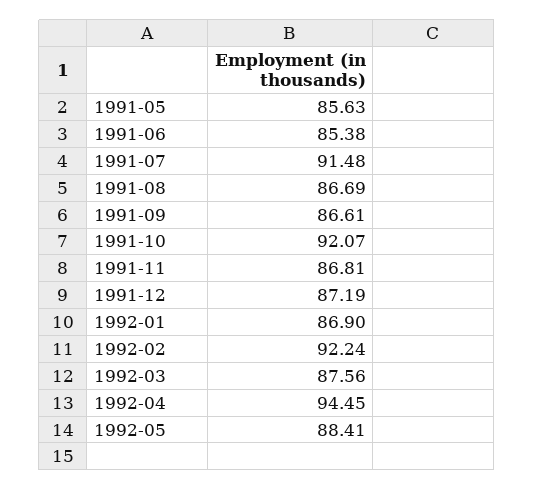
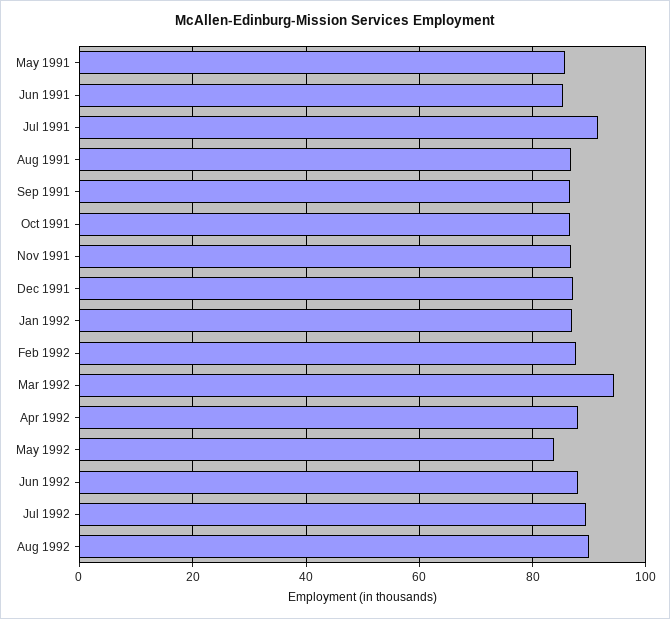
1991-10: 92.07 -> 86
1992-02: 92.24 -> 88
1992-03: 87.56 -> 94
1992-04: 94.45 -> 88
1992-05: 88.41 -> 84
Jun 1992: none -> 88
Jul 1992: none -> 90
Aug 1992: none -> 90

